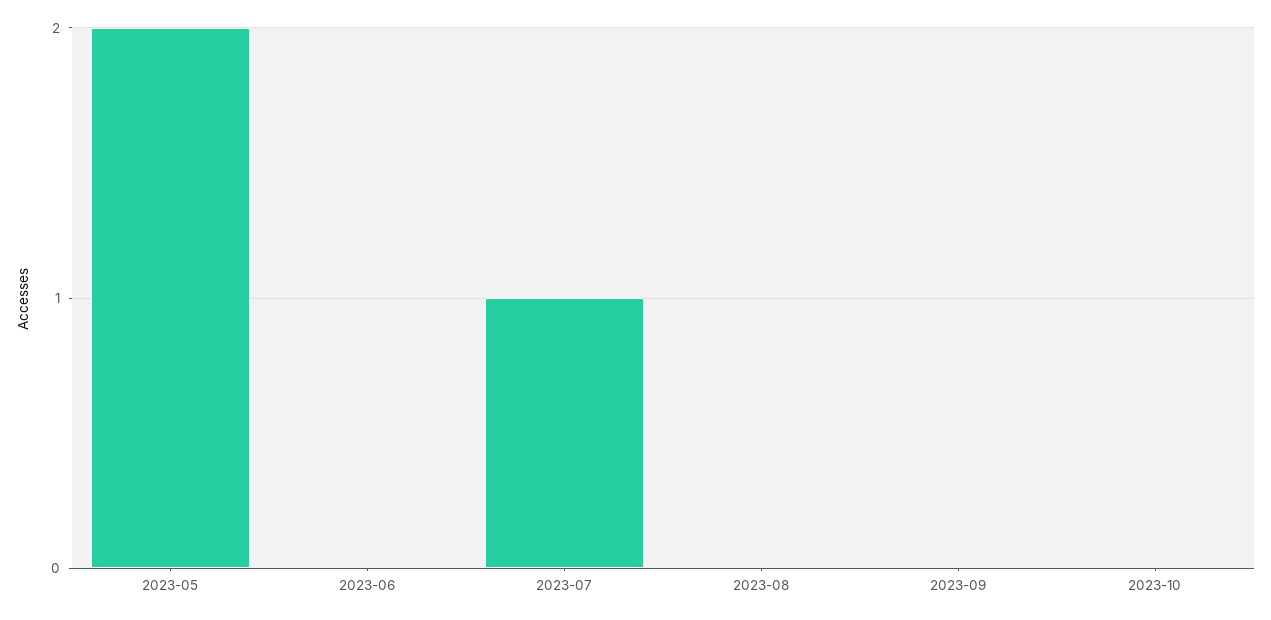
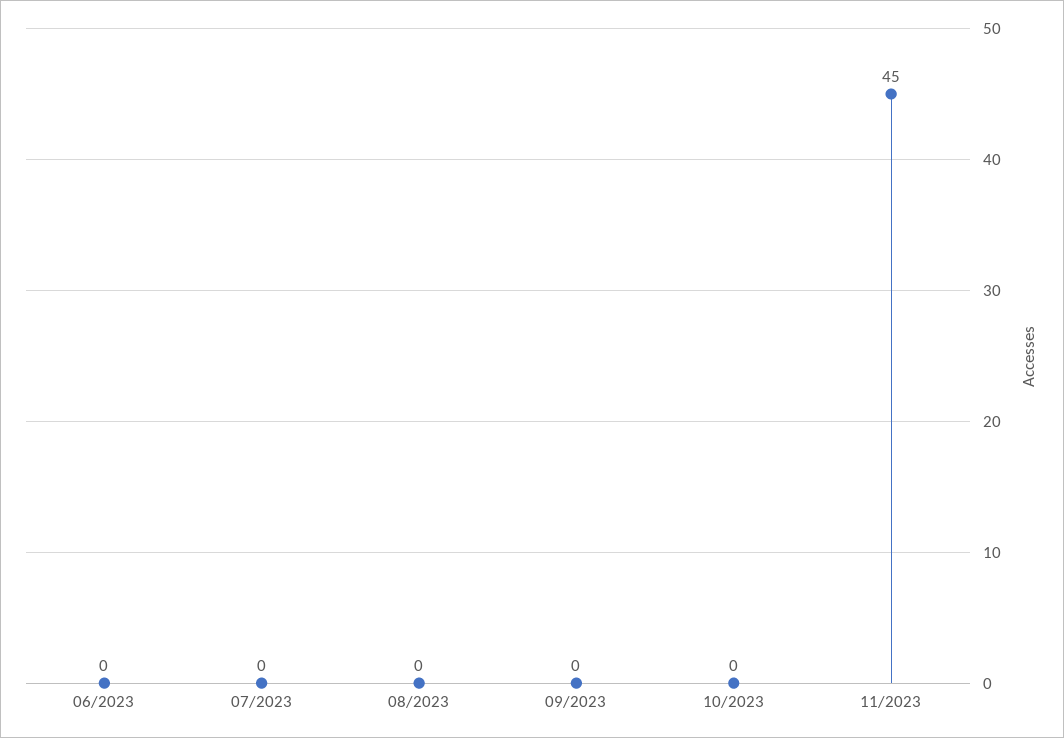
2023-05: 2 -> none
2023-07: 1 -> 0
11/2023: none -> 45

